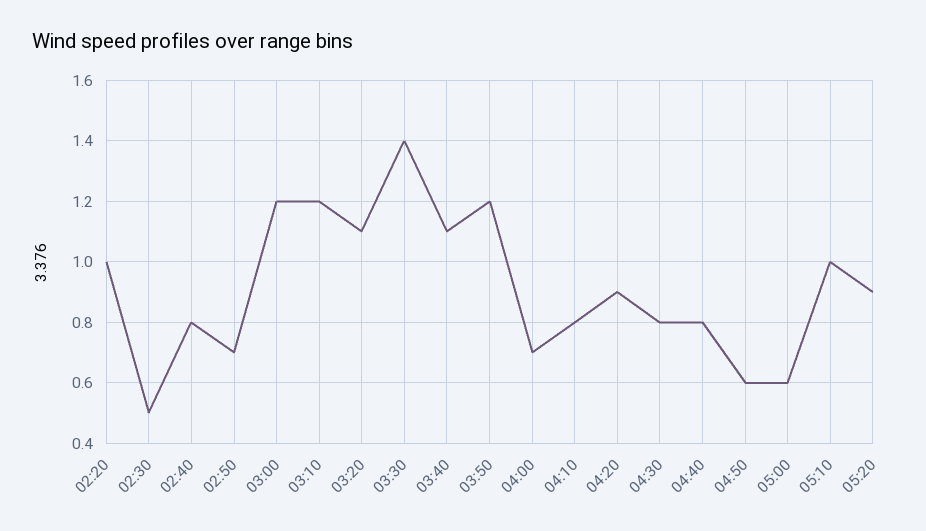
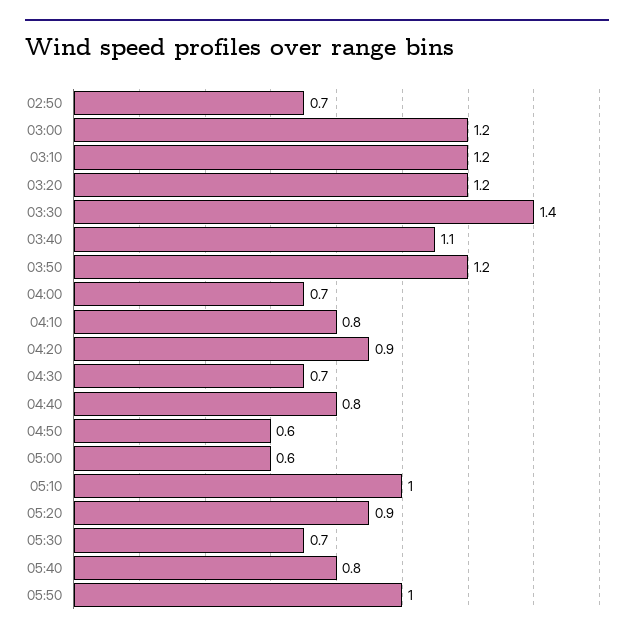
02:20: 1 -> none
02:30: 0.5 -> none
02:40: 0.8 -> none
03:20: 1.1 -> 1.2
04:30: 0.8 -> 0.7
05:30: none -> 0.7
05:40: none -> 0.8
05:50: none -> 1

